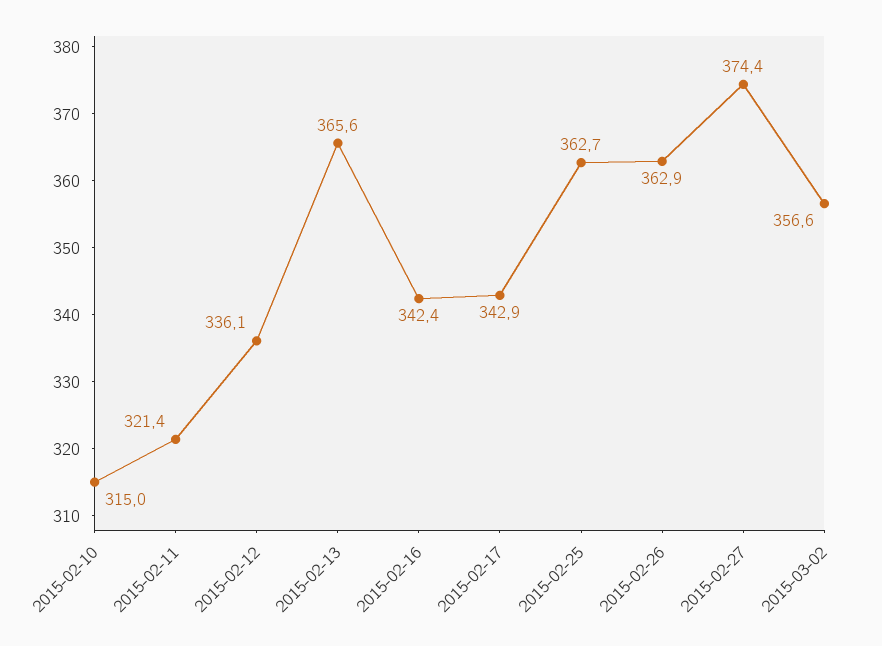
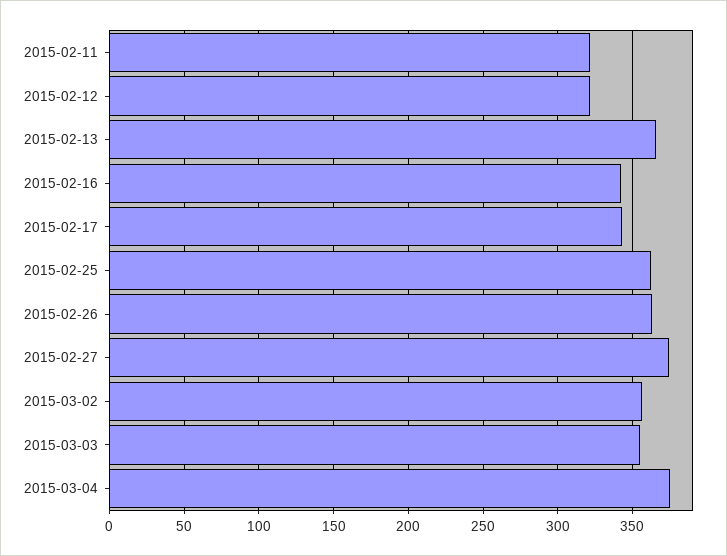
2015-02-10: 315 -> none
2015-02-12: 336.1 -> 320
2015-03-03: none -> 355
2015-03-04: none -> 375

